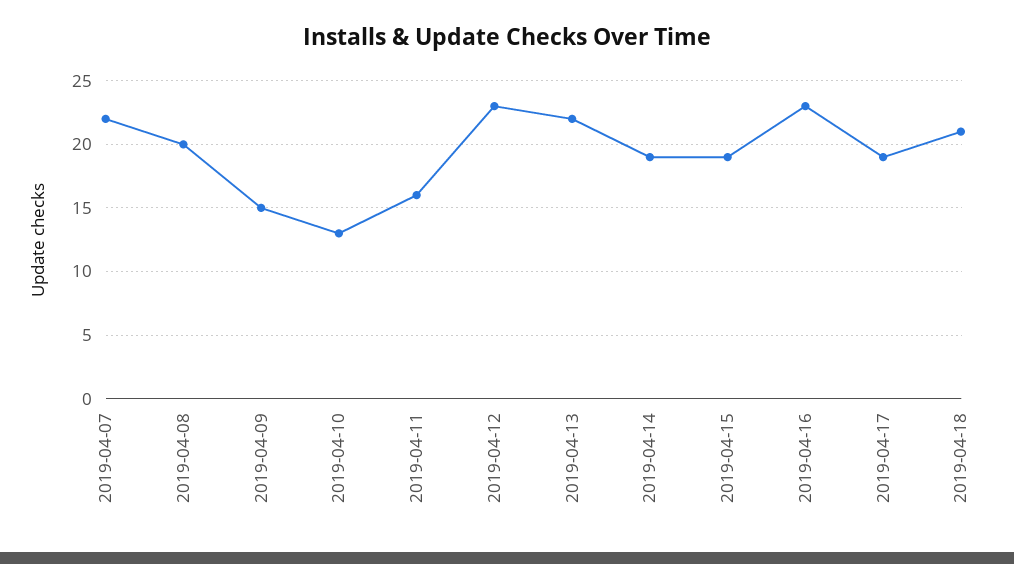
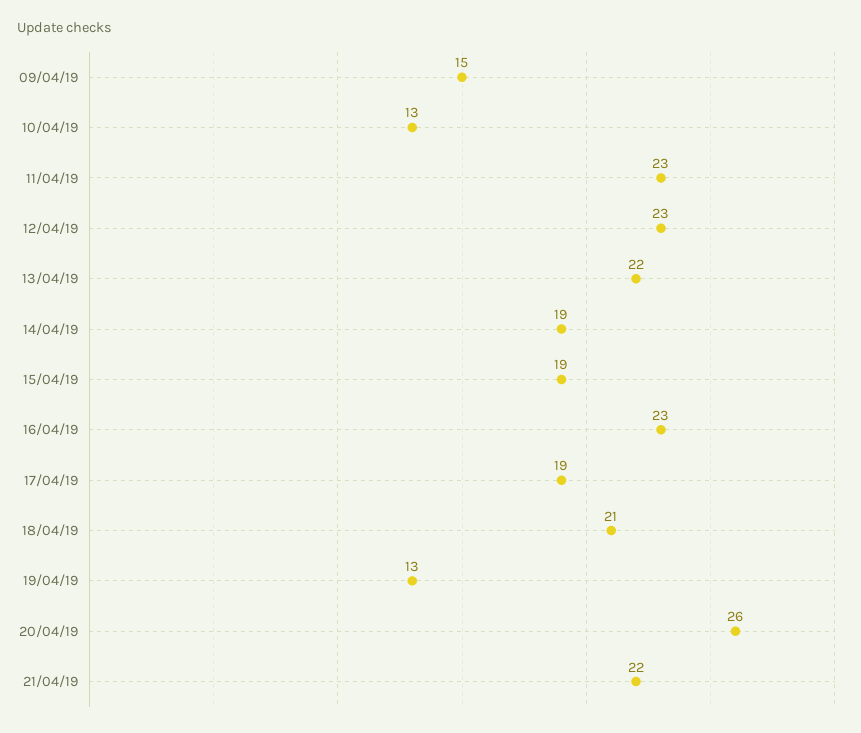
2019-04-07: 22 -> none
2019-04-08: 20 -> none
2019-04-11: 16 -> 23
19/04/19: none -> 13
20/04/19: none -> 26
21/04/19: none -> 22

